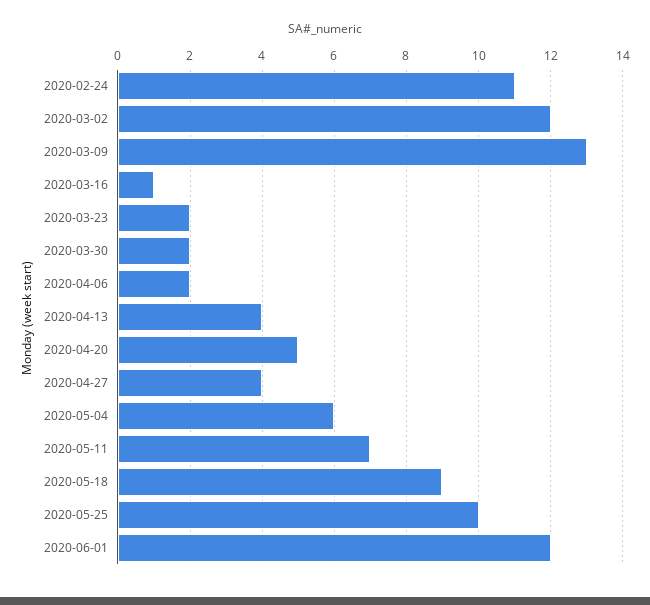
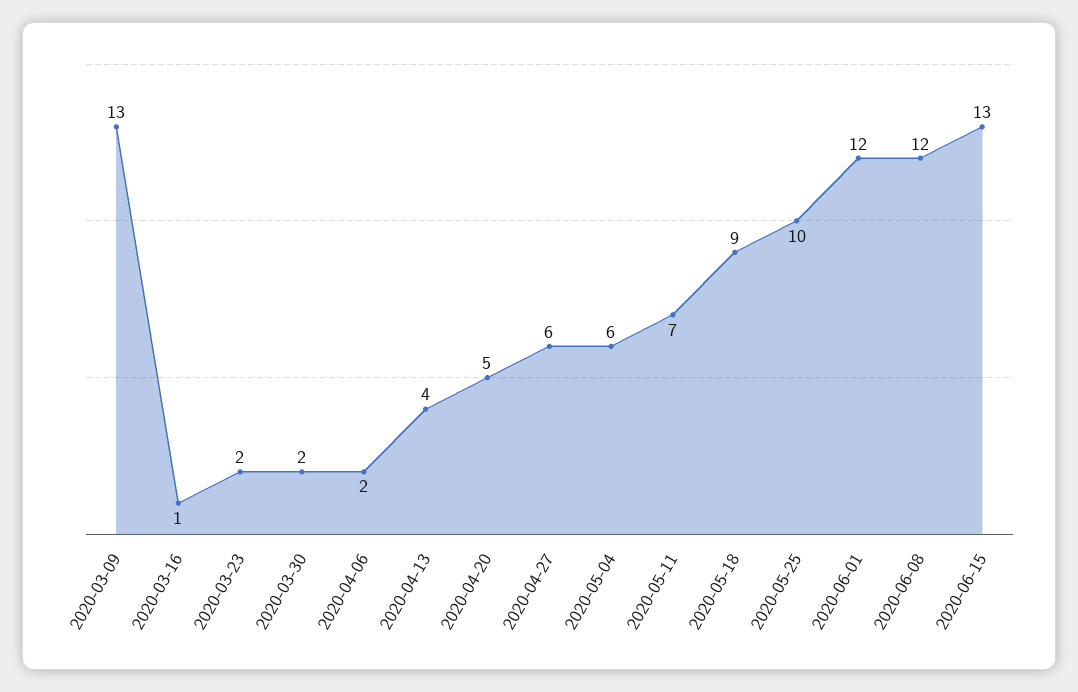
2020-02-24: 11 -> none
2020-03-02: 12 -> none
2020-04-27: 4 -> 6
2020-06-08: none -> 12
2020-06-15: none -> 13

